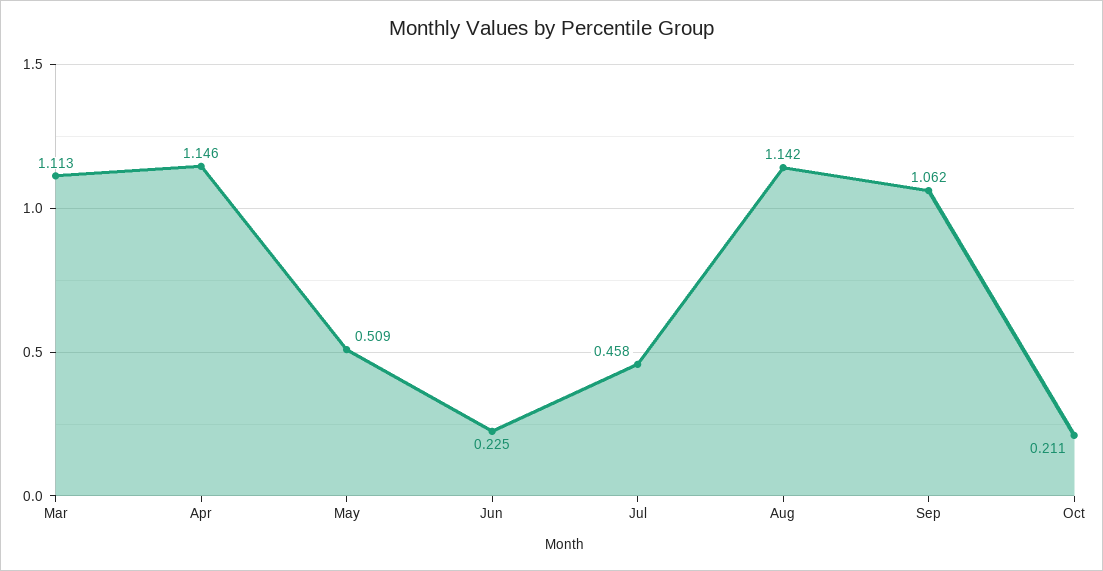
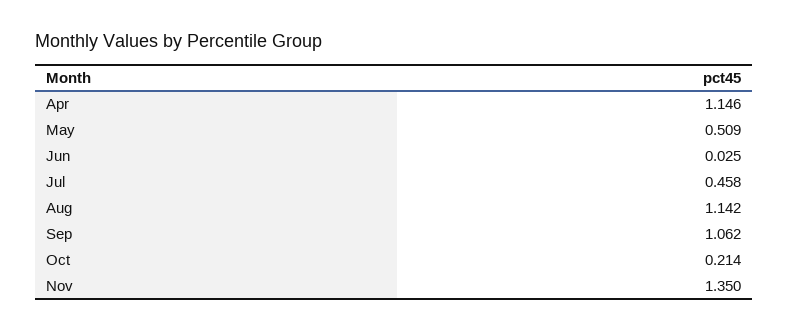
Mar: 1.113 -> none
Jun: 0.225 -> 0.025
Oct: 0.211 -> 0.214
Nov: none -> 1.35

